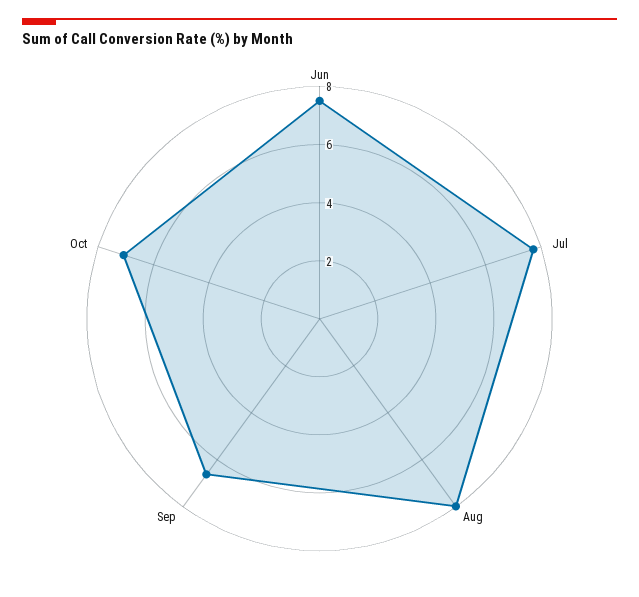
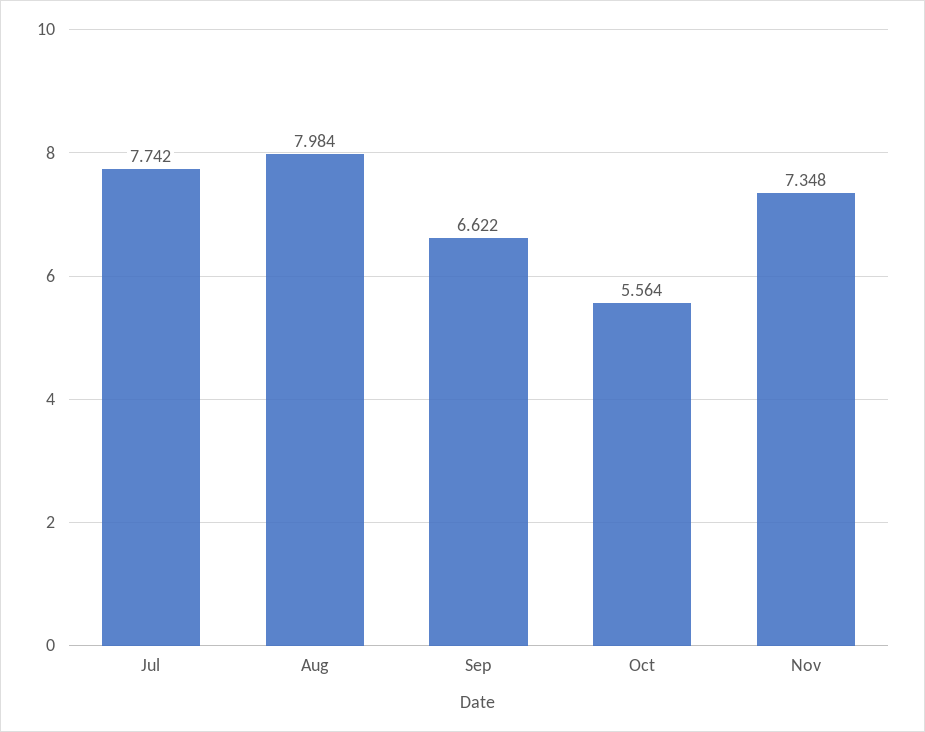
Jun: 7.5 -> none
Oct: 7 -> 5.564
Nov: none -> 7.348

